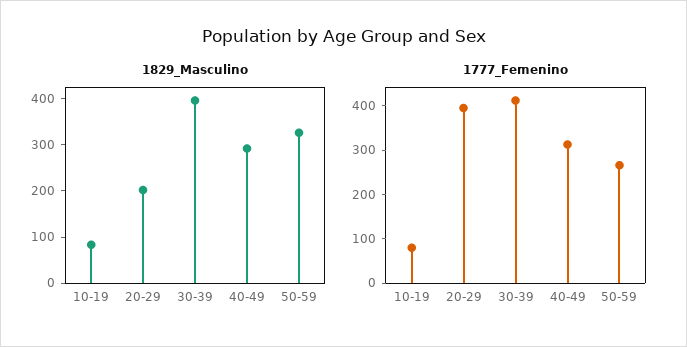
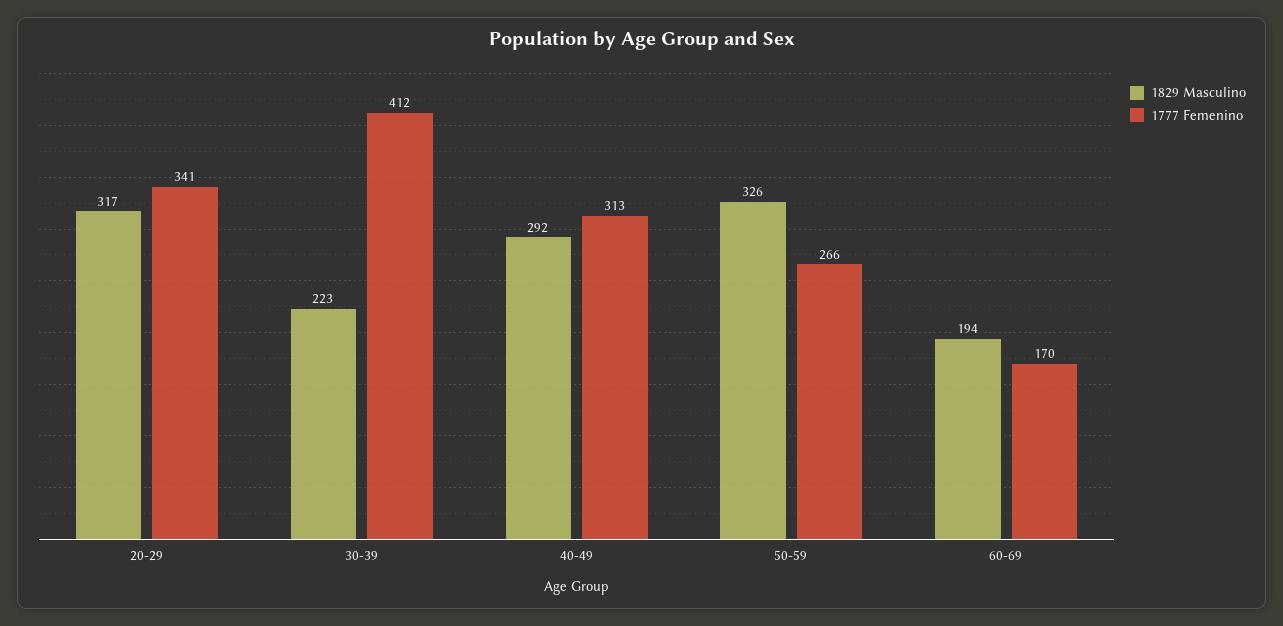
1829_Masculino, 10-19: 80 -> none
1829_Masculino, 20-29: 200 -> 317
1829_Masculino, 30-39: 400 -> 223
1777_Femenino, 10-19: 80 -> none
1777_Femenino, 20-29: 400 -> 341
1829_Masculino, 60-69: none -> 194
1777_Femenino, 60-69: none -> 170

